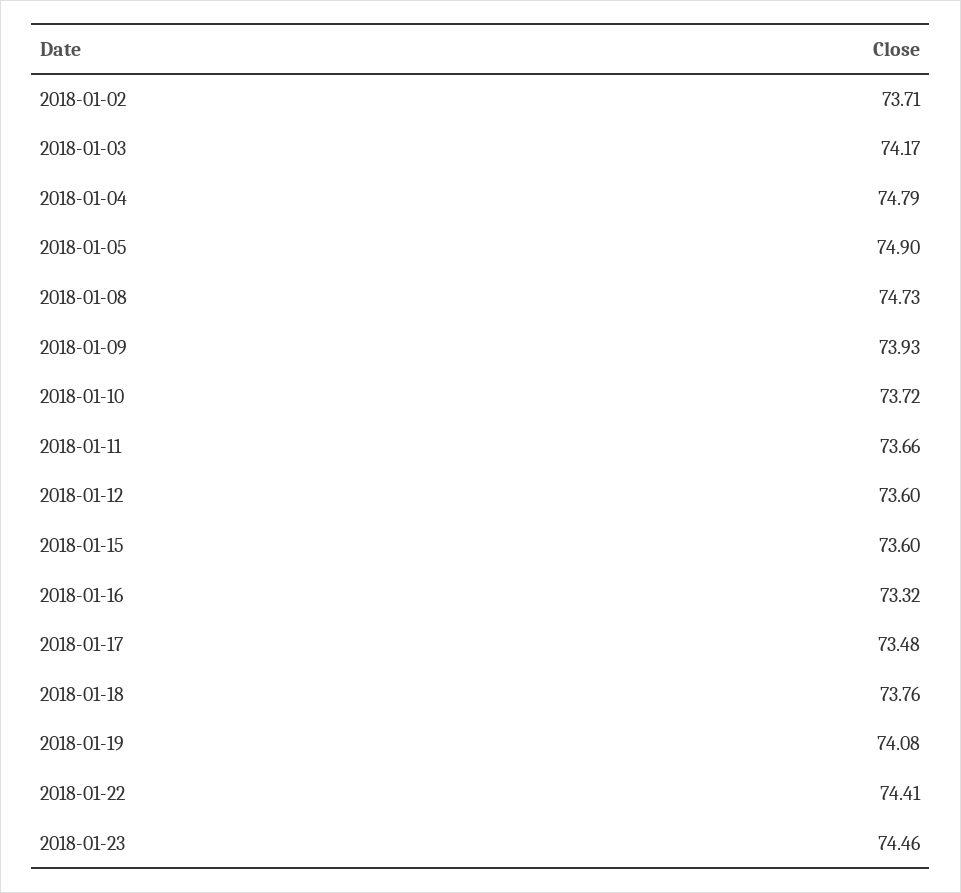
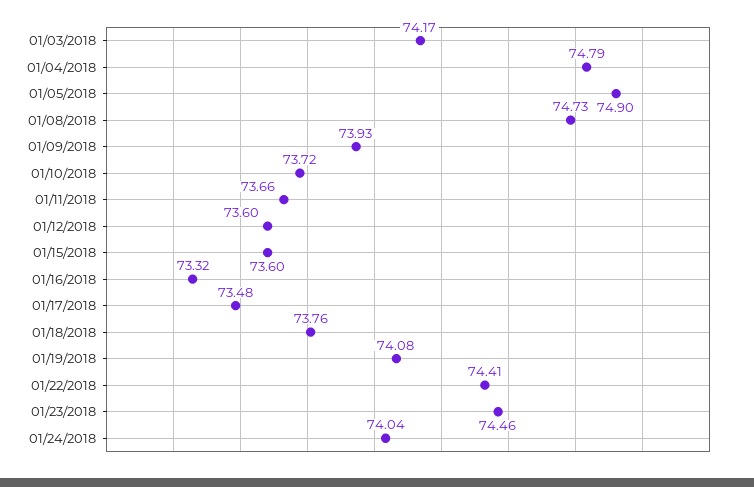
2018-01-02: 73.71 -> none
01/24/2018: none -> 74.04

